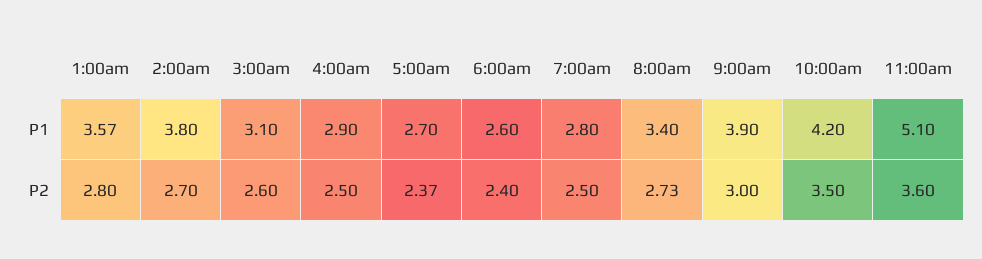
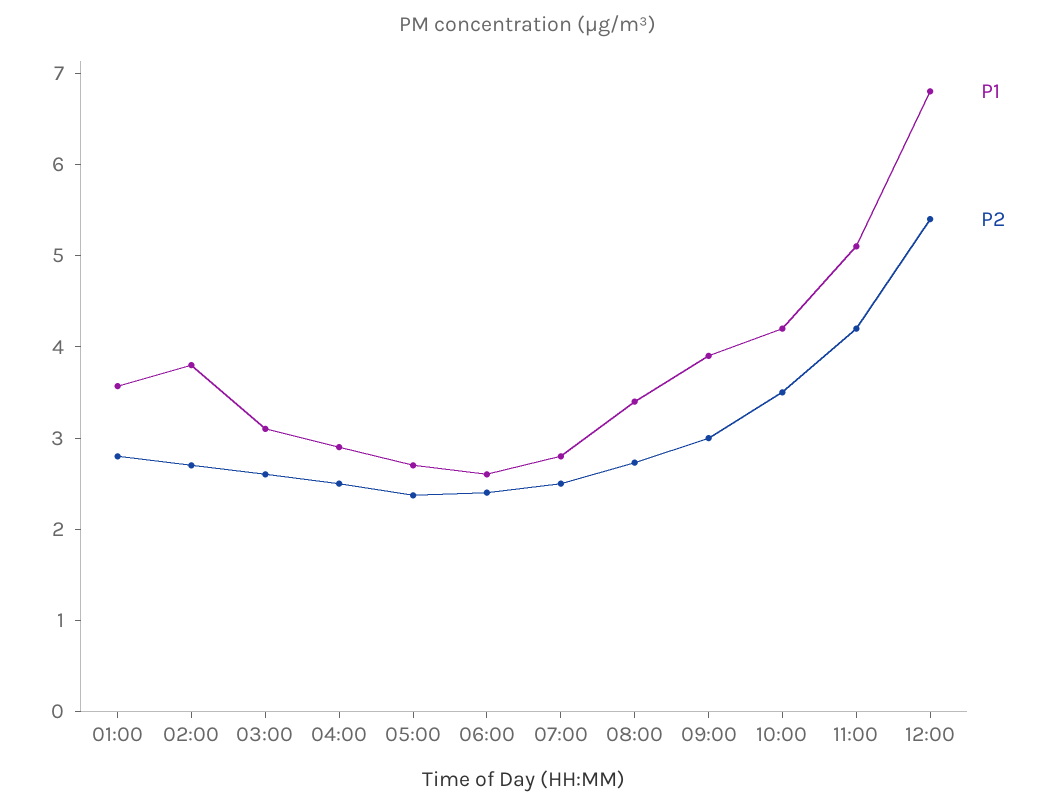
P2, 11:00am: 3.6 -> 4.2
P1, 12:00: none -> 6.8
P2, 12:00: none -> 5.4

